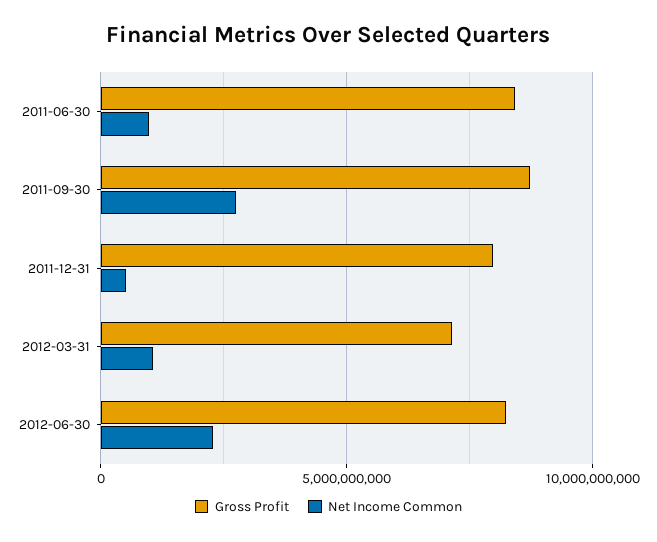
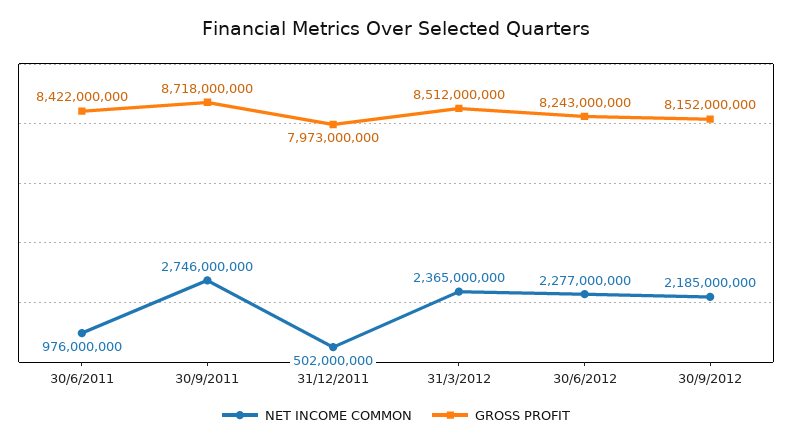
Gross Profit, 2012-03-31: 7000000000 -> 8512000000
Net Income Common, 2012-03-31: 1000000000 -> 2365000000
Net Income Common, 30/9/2012: none -> 2185000000
Gross Profit, 30/9/2012: none -> 8152000000

